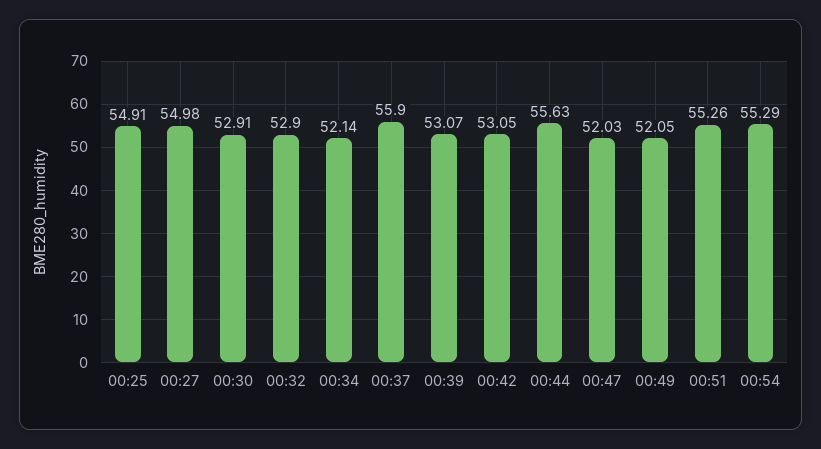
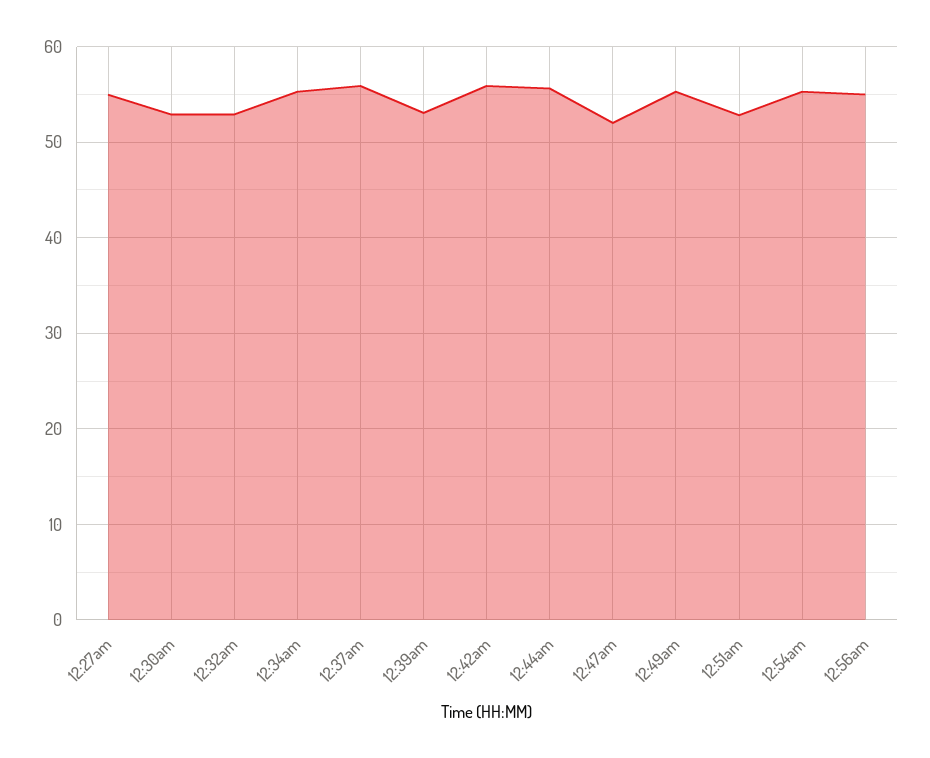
00:25: 54.91 -> none
00:34: 52.14 -> 55
00:42: 53.05 -> 56
00:49: 52.05 -> 55
00:51: 55.26 -> 53
12:56am: none -> 55

